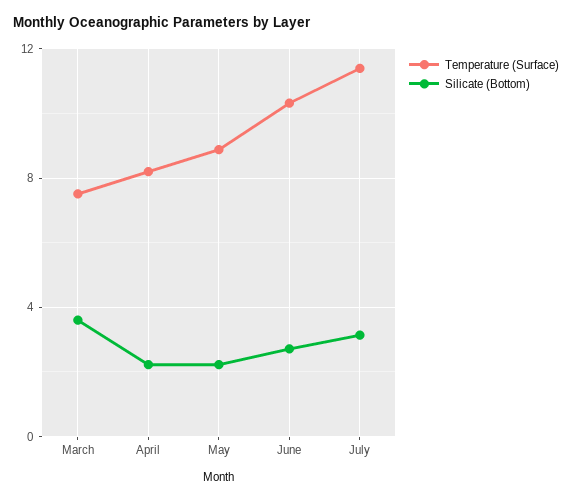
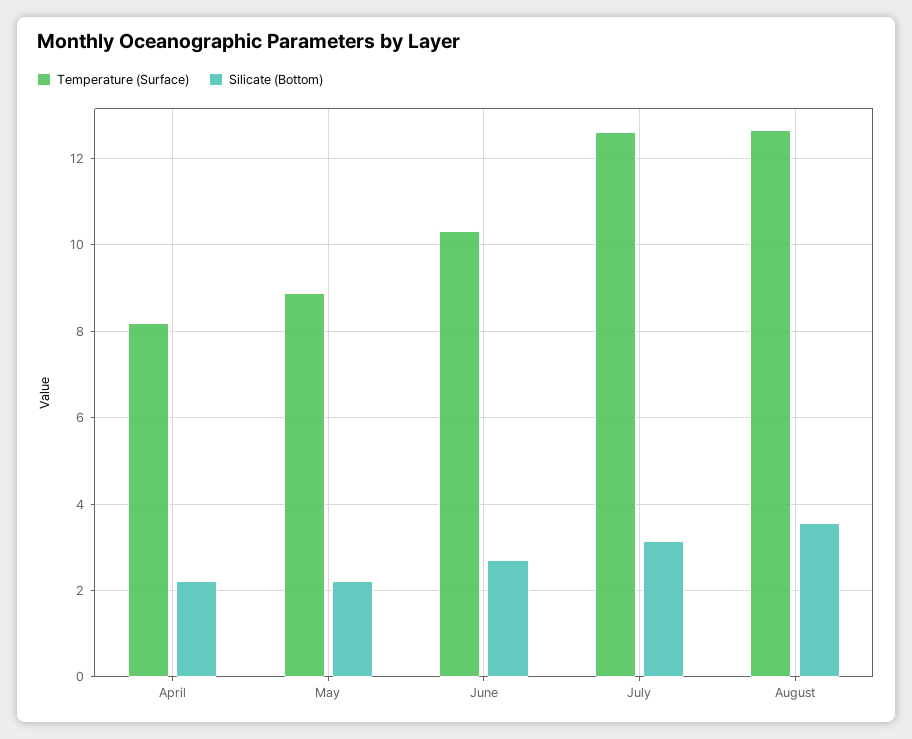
Temperature (Surface), March: 7.5 -> none
Silicate (Bottom), March: 3.5 -> none
Temperature (Surface), July: 11.5 -> 12.6
Temperature (Surface), August: none -> 12.6
Silicate (Bottom), August: none -> 3.6

